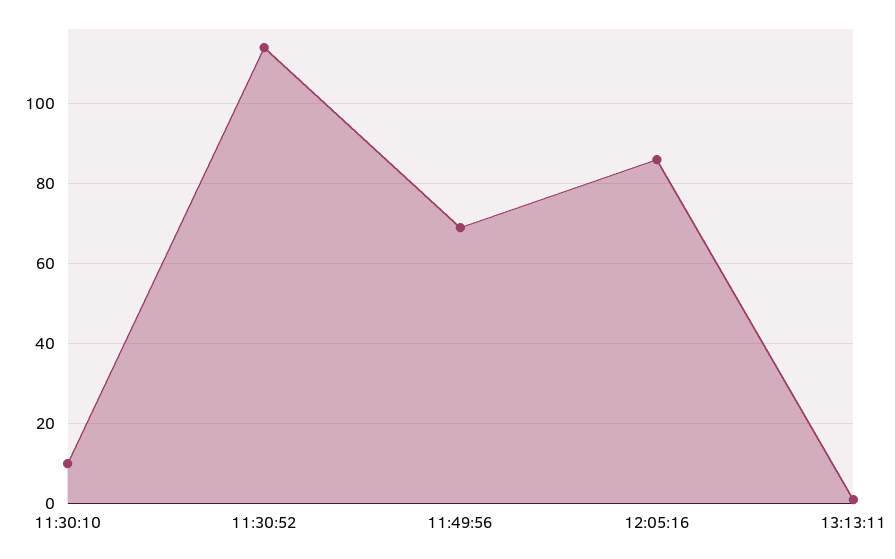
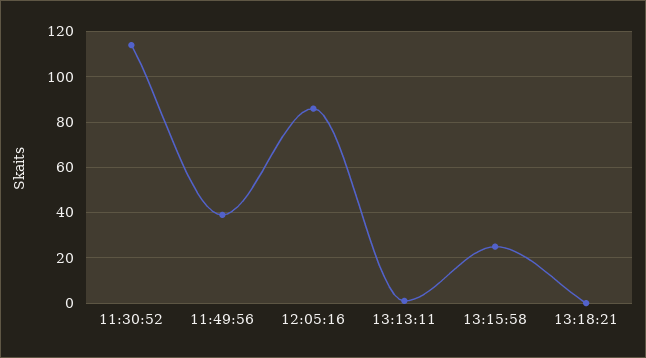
11:30:10: 10 -> none
11:49:56: 70 -> 40
13:15:58: none -> 25
13:18:21: none -> 0

